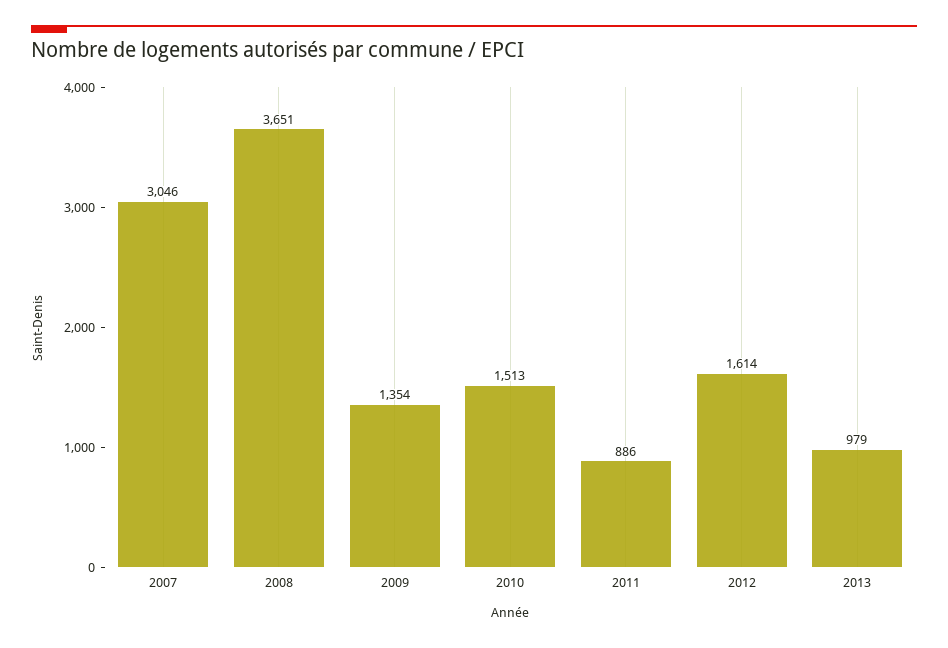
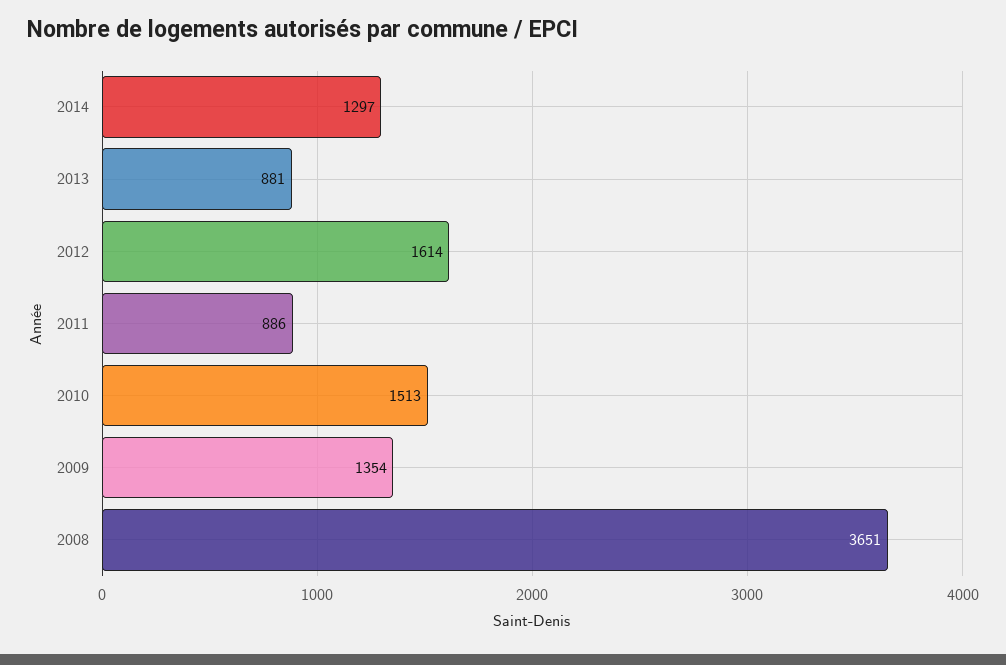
2007: 3046 -> none
2013: 979 -> 881
2014: none -> 1297

